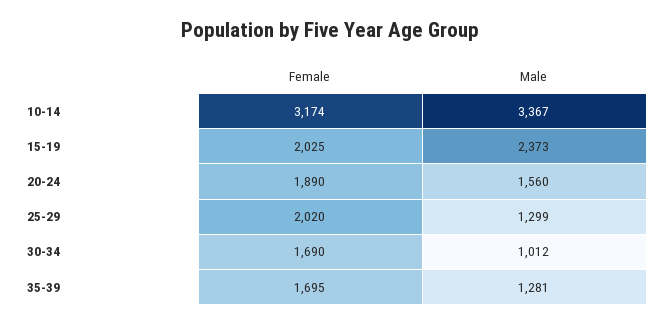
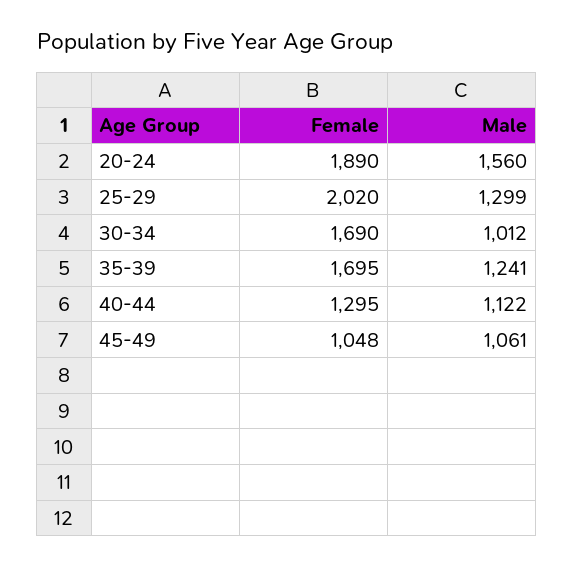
Female, 10-14: 3174 -> none
Male, 10-14: 3367 -> none
Female, 15-19: 2025 -> none
Male, 15-19: 2373 -> none
Male, 35-39: 1281 -> 1241
Female, 40-44: none -> 1295
Male, 40-44: none -> 1122
Female, 45-49: none -> 1048
Male, 45-49: none -> 1061

